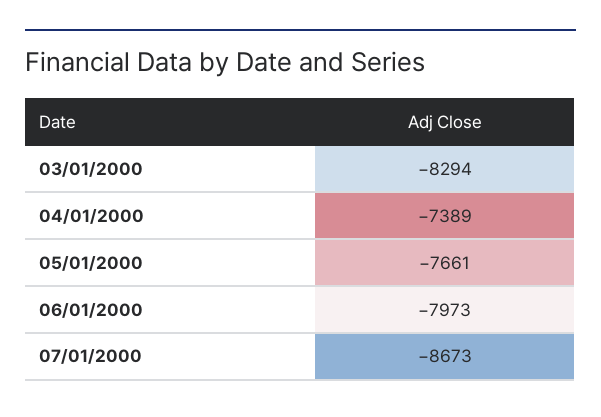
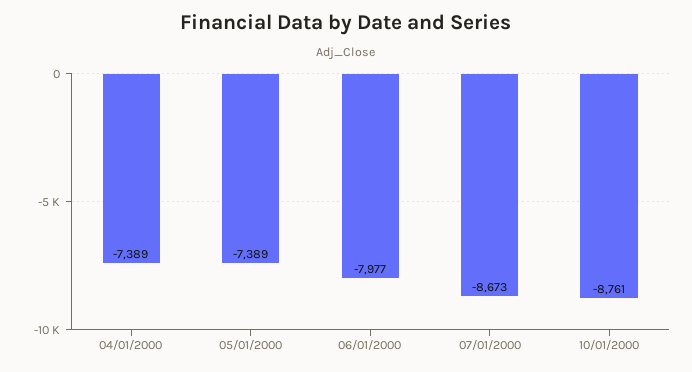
03/01/2000: -8294 -> none
05/01/2000: -7661 -> -7389
06/01/2000: -7973 -> -7977
10/01/2000: none -> -8761

